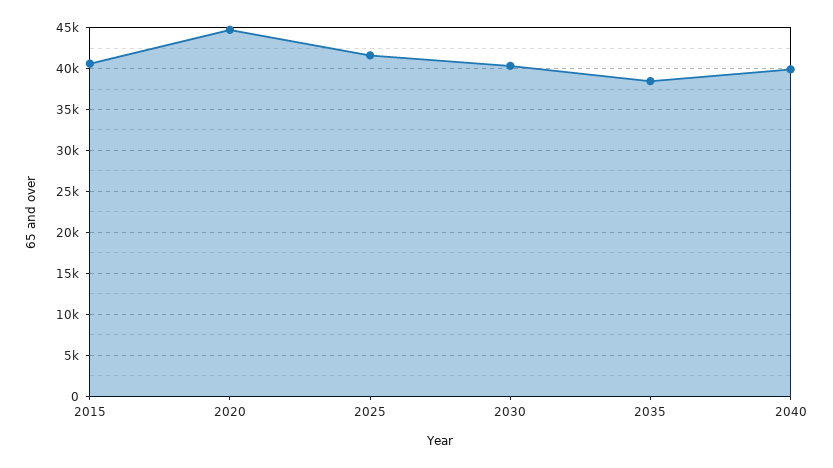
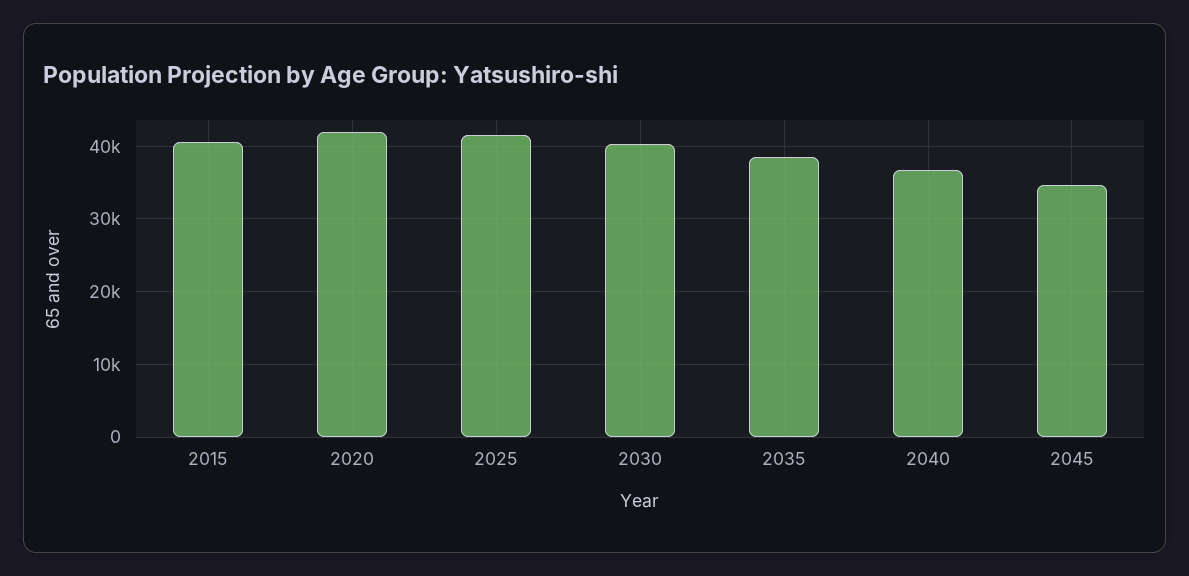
2020: 45000 -> 42000
2040: 40000 -> 37000
2045: none -> 35000

